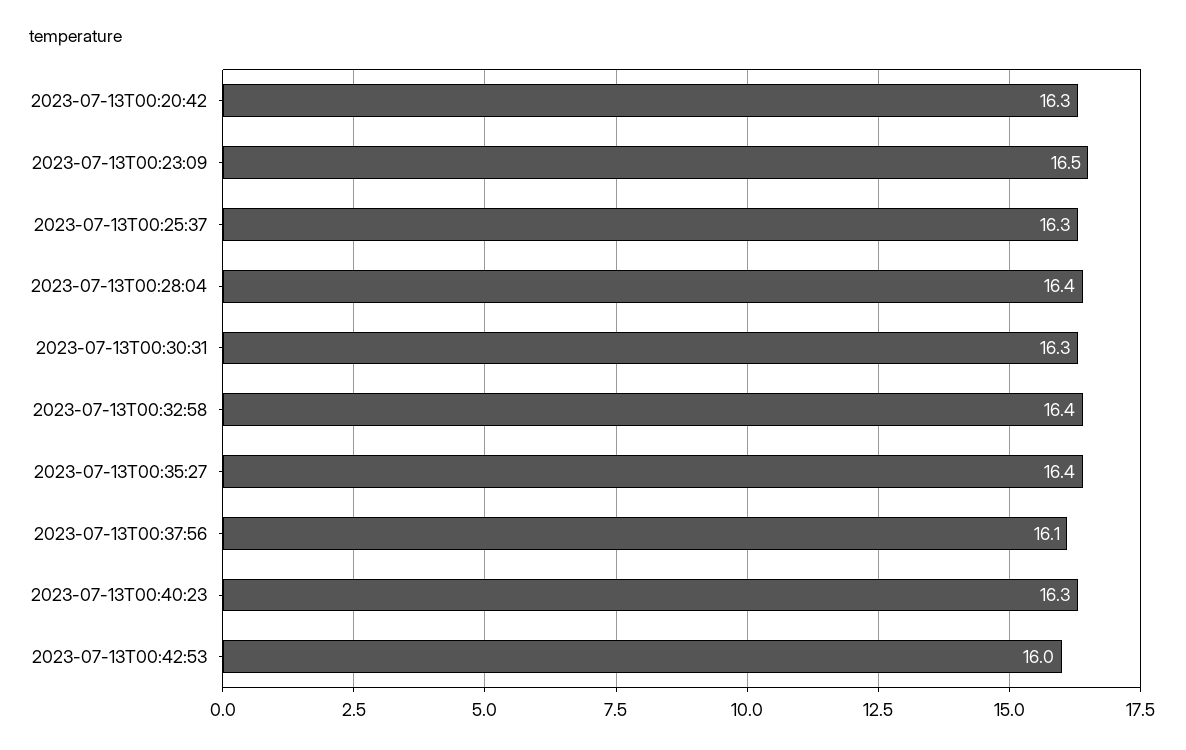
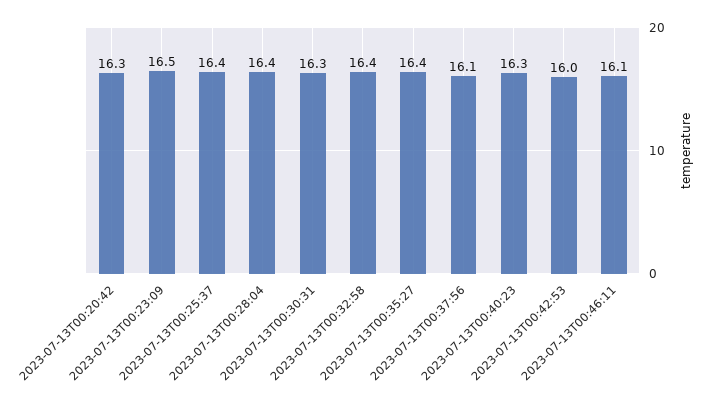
2023-07-13T00:25:37: 16.3 -> 16.4
2023-07-13T00:46:11: none -> 16.1

